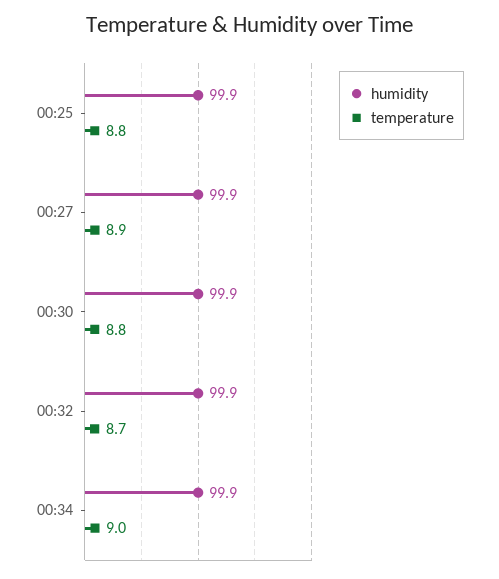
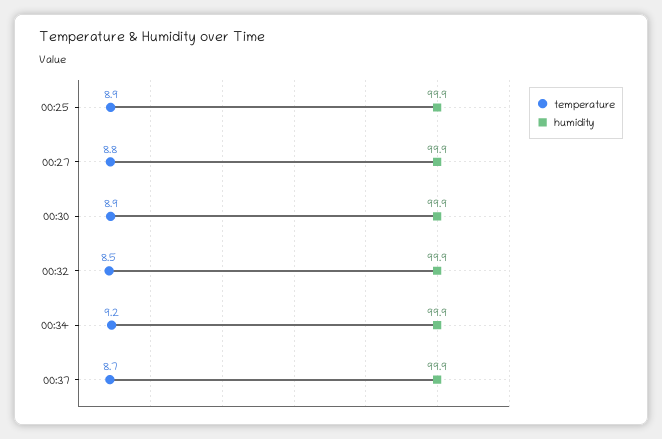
temperature, 00:25: 8.8 -> 8.9
temperature, 00:27: 8.9 -> 8.8
temperature, 00:30: 8.8 -> 8.9
temperature, 00:32: 8.7 -> 8.5
temperature, 00:34: 9 -> 9.2
temperature, 00:37: none -> 8.7
humidity, 00:37: none -> 99.9

